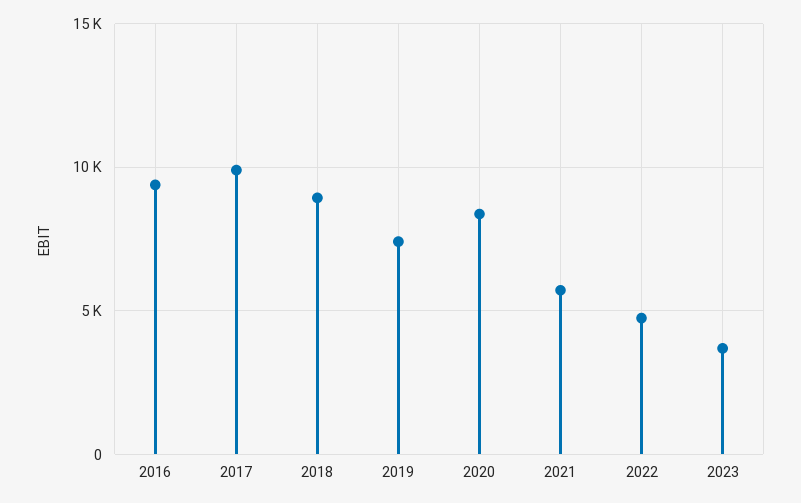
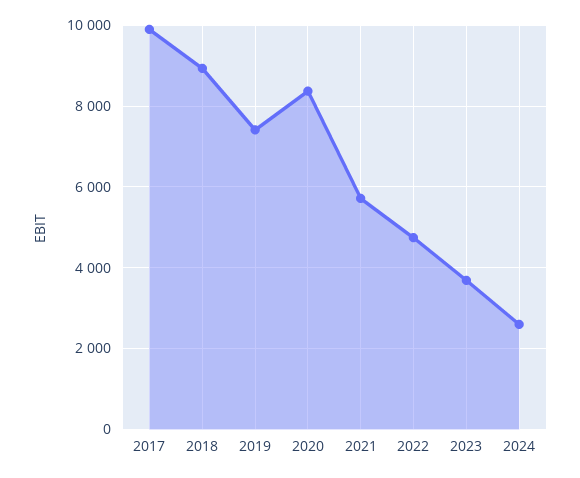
2016: 9500 -> none
2024: none -> 2600

